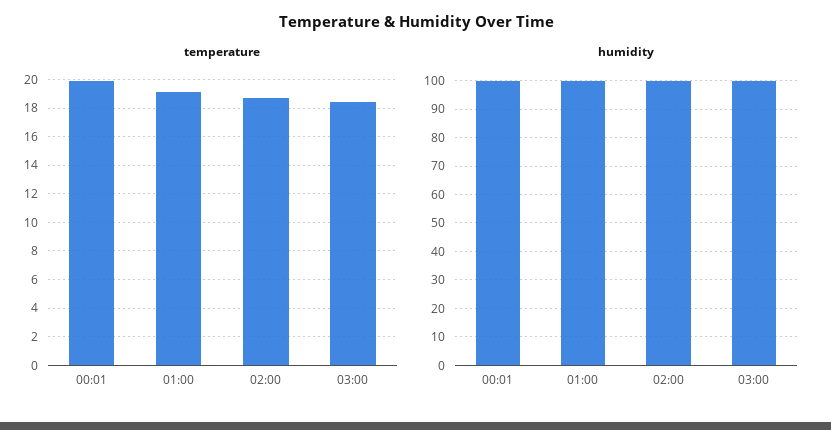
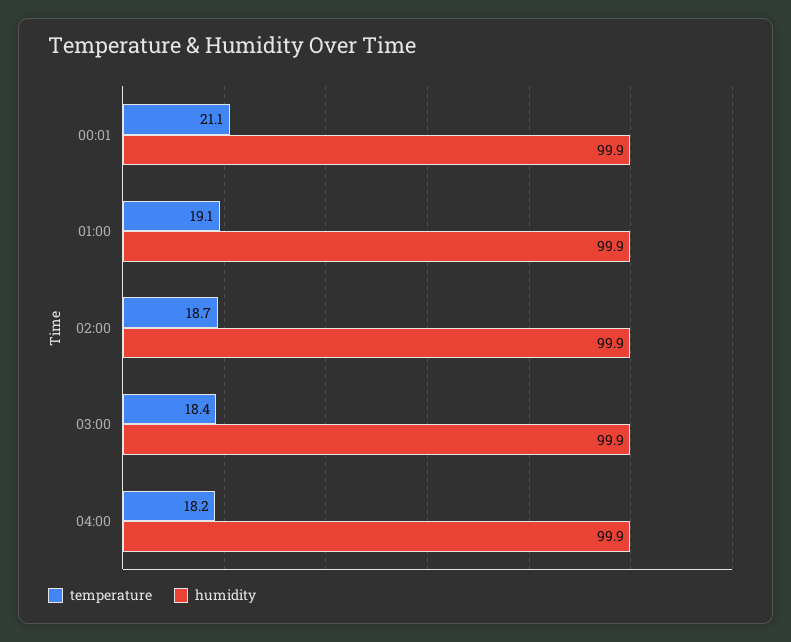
temperature, 00:01: 20 -> 21.1
temperature, 04:00: none -> 18.2
humidity, 04:00: none -> 99.9

